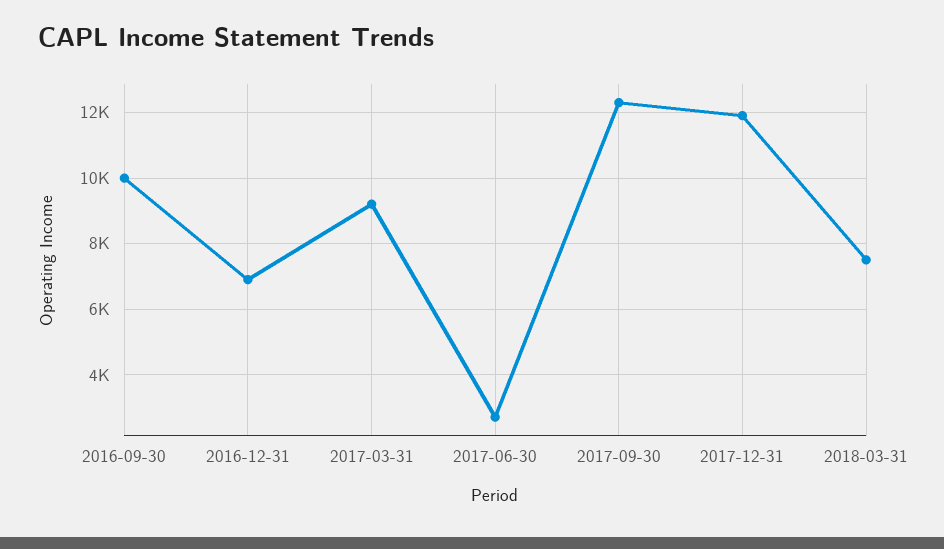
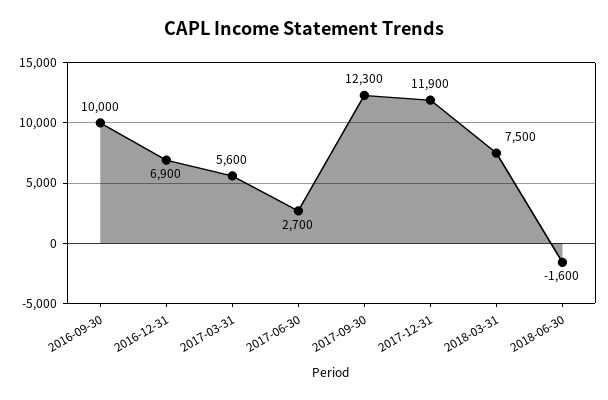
2017-03-31: 9200 -> 5600
2018-06-30: none -> -1600

